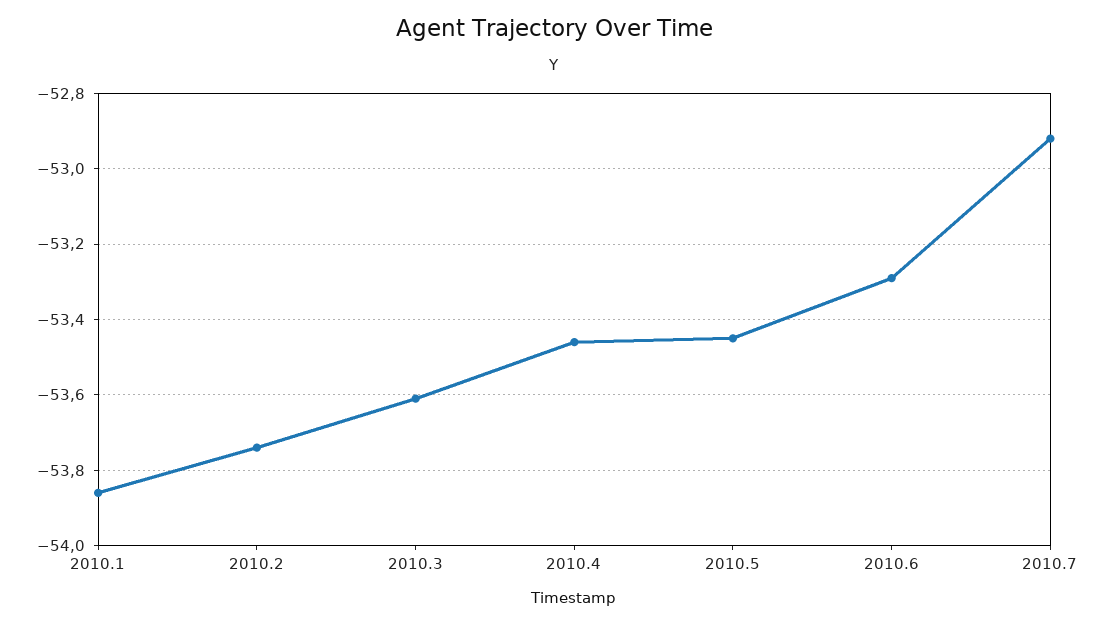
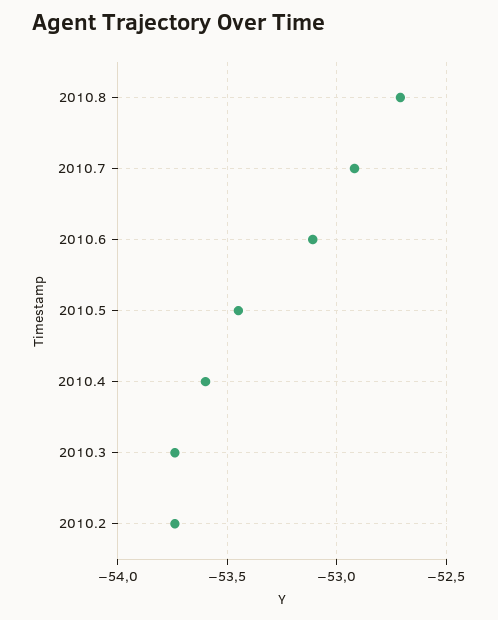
2010.1: -53.85 -> none
2010.3: -53.6 -> -53.75
2010.4: -53.45 -> -53.6
2010.6: -53.3 -> -53.1
2010.8: none -> -52.7

